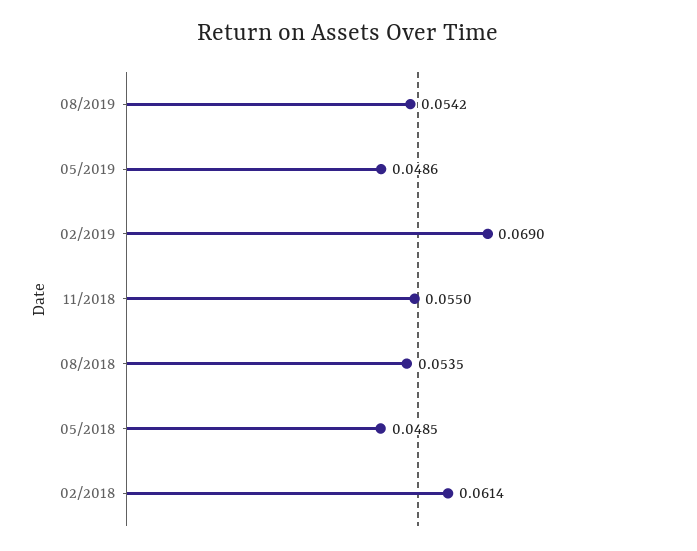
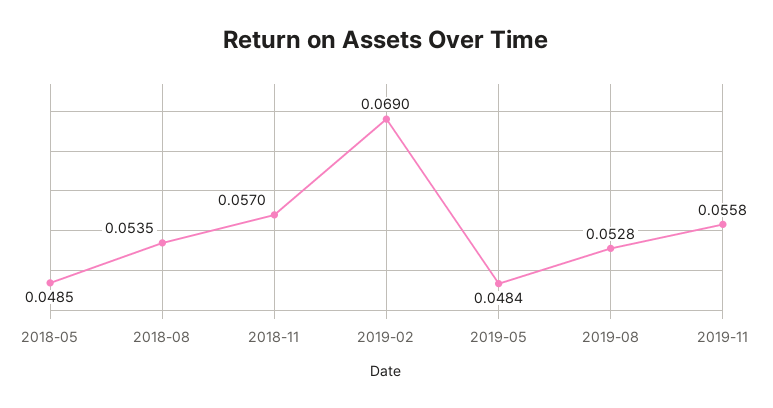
08/2019: 0.0542 -> 0.0528
05/2019: 0.0486 -> 0.0484
11/2018: 0.055 -> 0.057
02/2018: 0.0614 -> none
2019-11: none -> 0.0558

